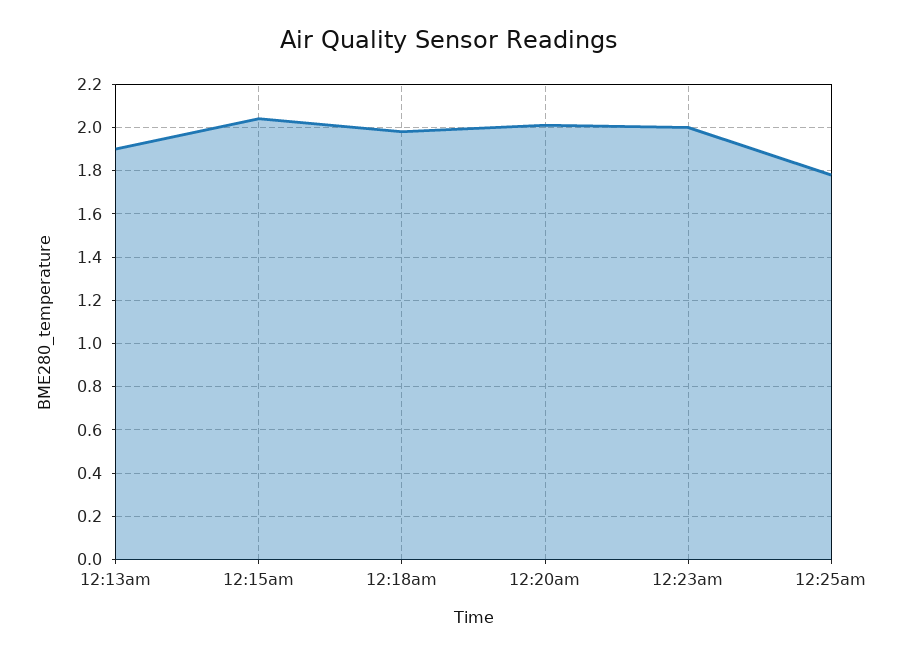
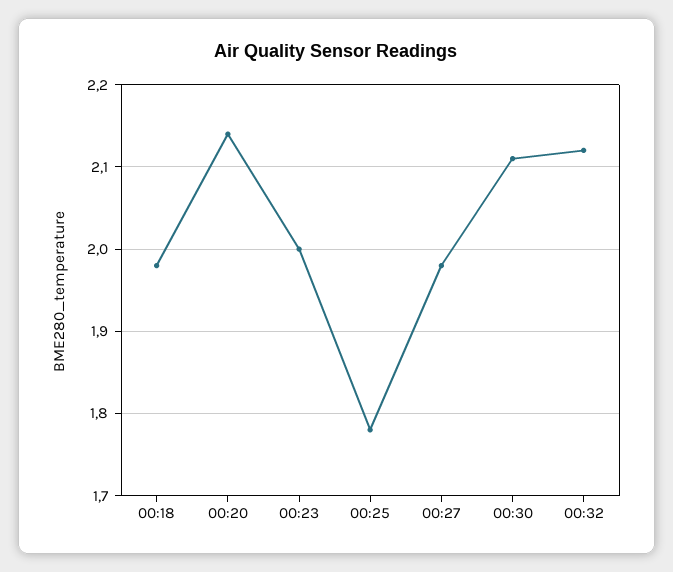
12:13am: 1.9 -> none
12:15am: 2.05 -> none
12:20am: 2 -> 2.14
00:27: none -> 1.98
00:30: none -> 2.11
00:32: none -> 2.12

